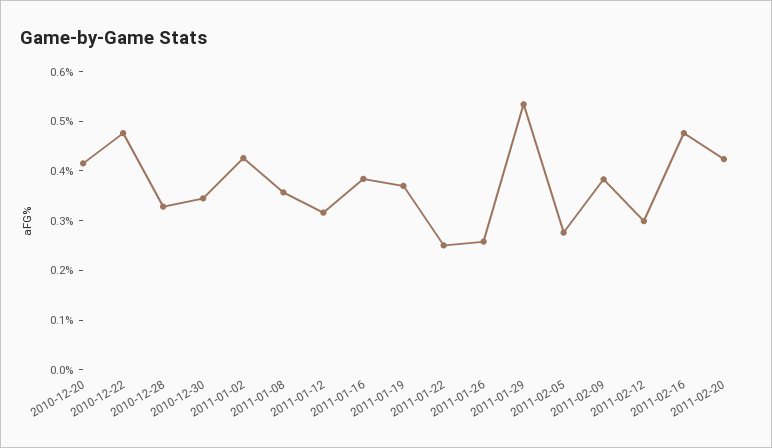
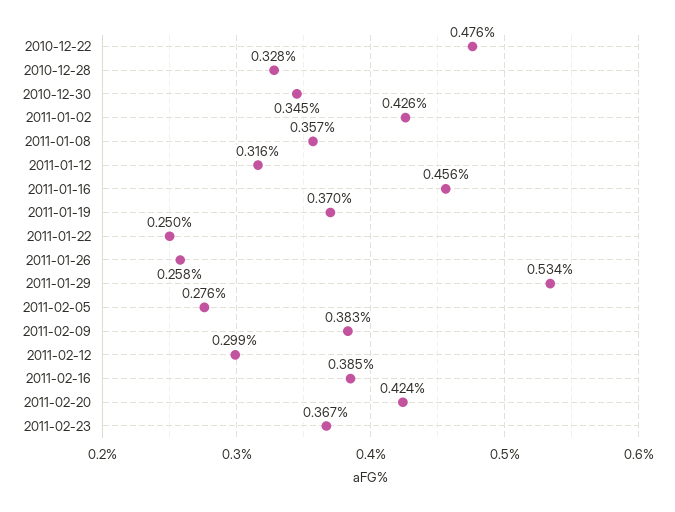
2010-12-20: 0.42 -> none
2011-01-16: 0.38 -> 0.456
2011-02-16: 0.48 -> 0.385
2011-02-23: none -> 0.367

